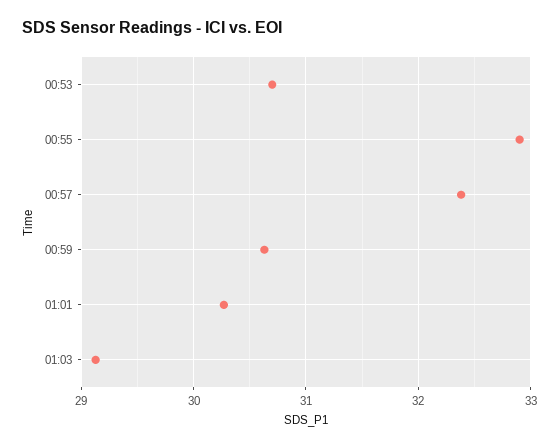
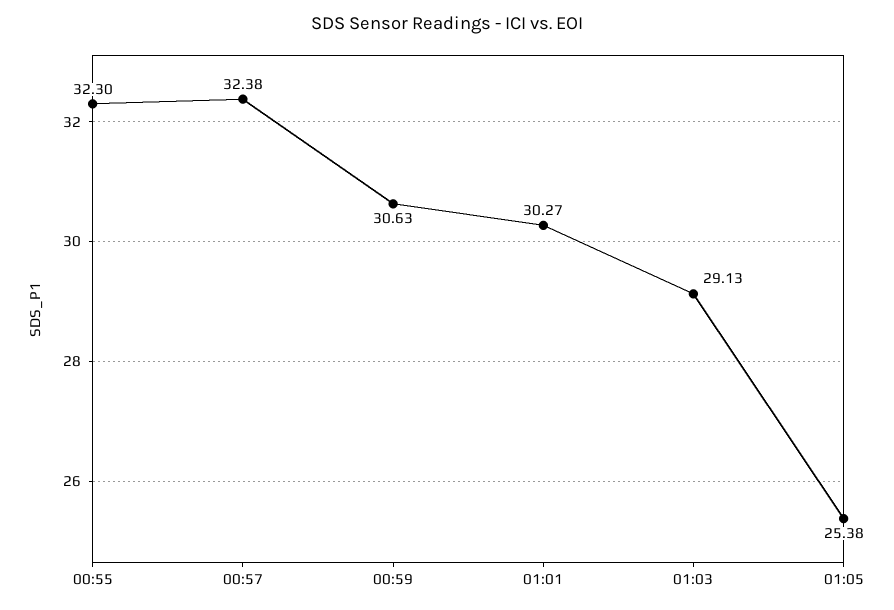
00:53: 30.7 -> none
00:55: 32.9 -> 32.3
01:05: none -> 25.38

